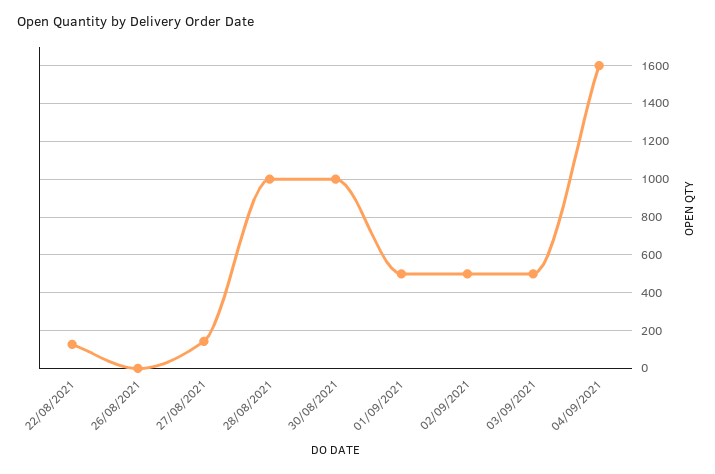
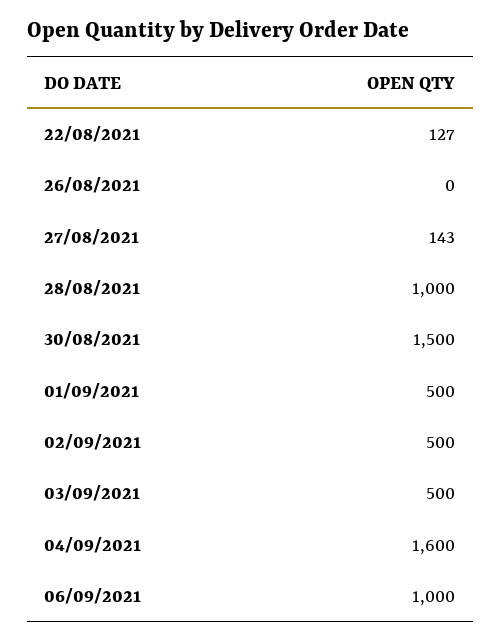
30/08/2021: 1000 -> 1500
06/09/2021: none -> 1000

